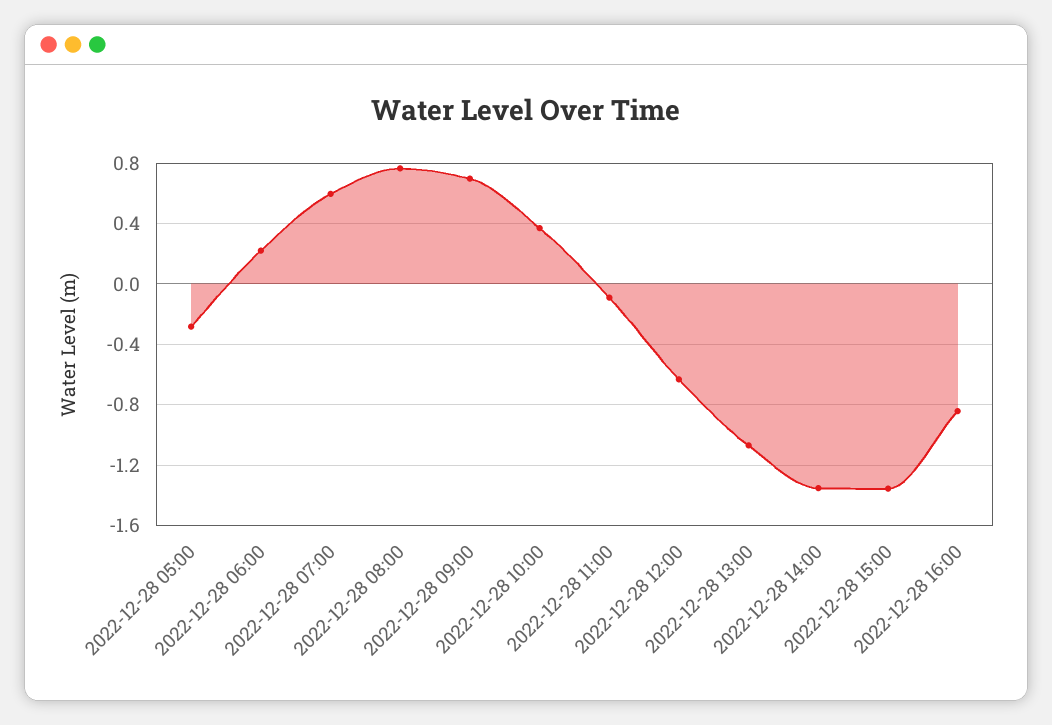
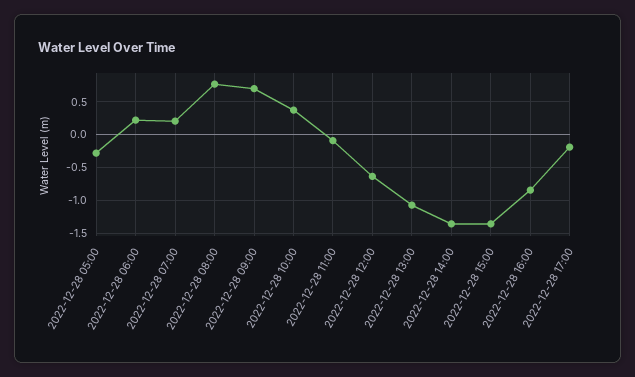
2022-12-28 07:00: 0.6 -> 0.2
2022-12-28 17:00: none -> -0.2

